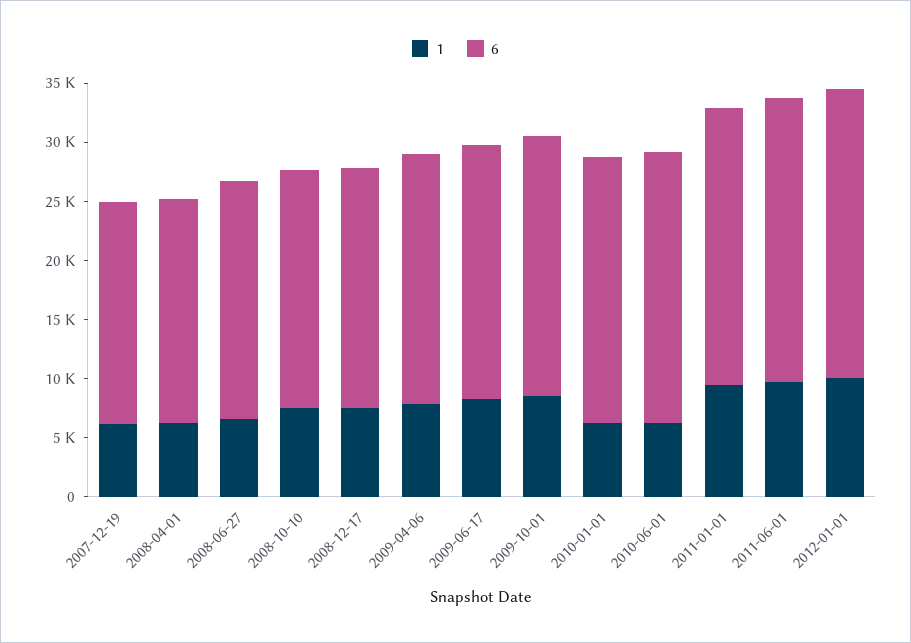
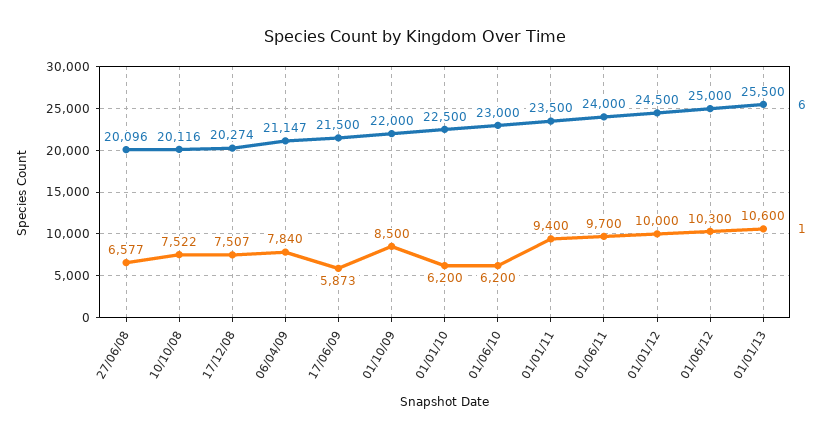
1, 2007-12-19: 6000 -> none
6, 2007-12-19: 19000 -> none
1, 2008-04-01: 6000 -> none
6, 2008-04-01: 19000 -> none
1, 2009-06-17: 8000 -> 5873
6, 01/06/12: none -> 25000
1, 01/06/12: none -> 10300
6, 01/01/13: none -> 25500
1, 01/01/13: none -> 10600

